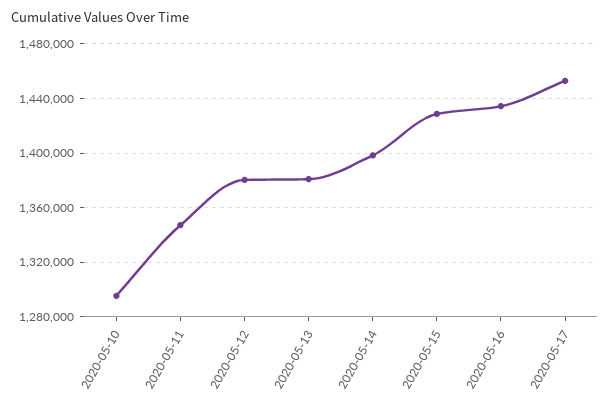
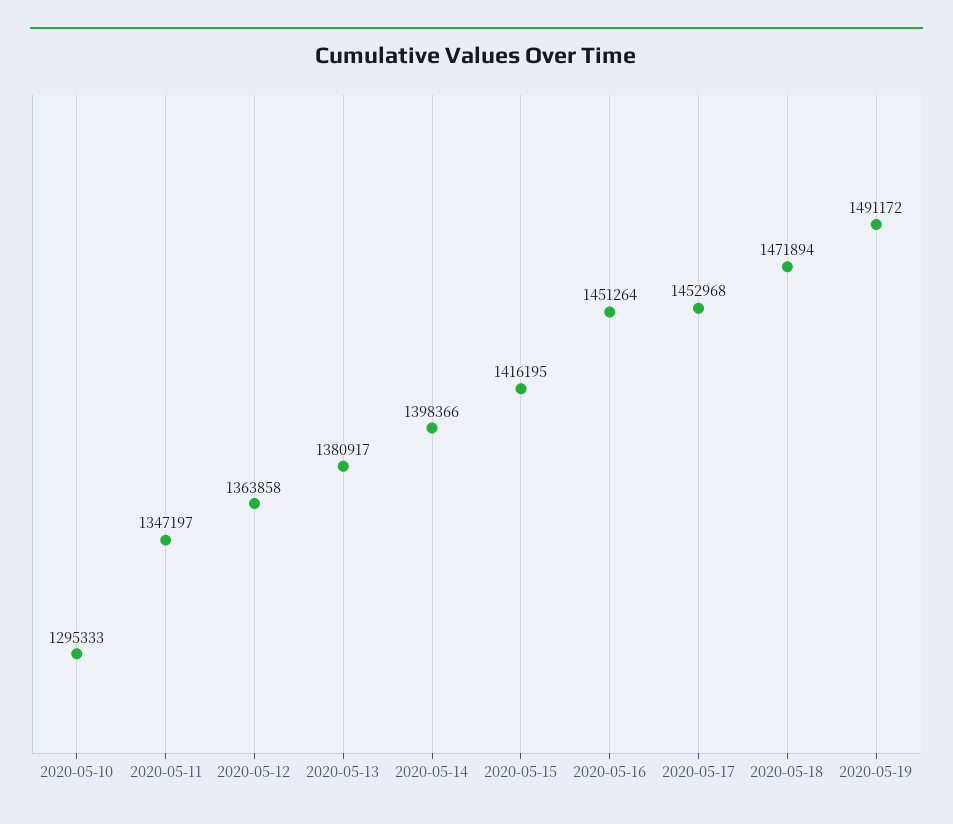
2020-05-12: 1380000 -> 1363858
2020-05-15: 1430000 -> 1416195
2020-05-16: 1435000 -> 1451264
2020-05-18: none -> 1471894
2020-05-19: none -> 1491172

